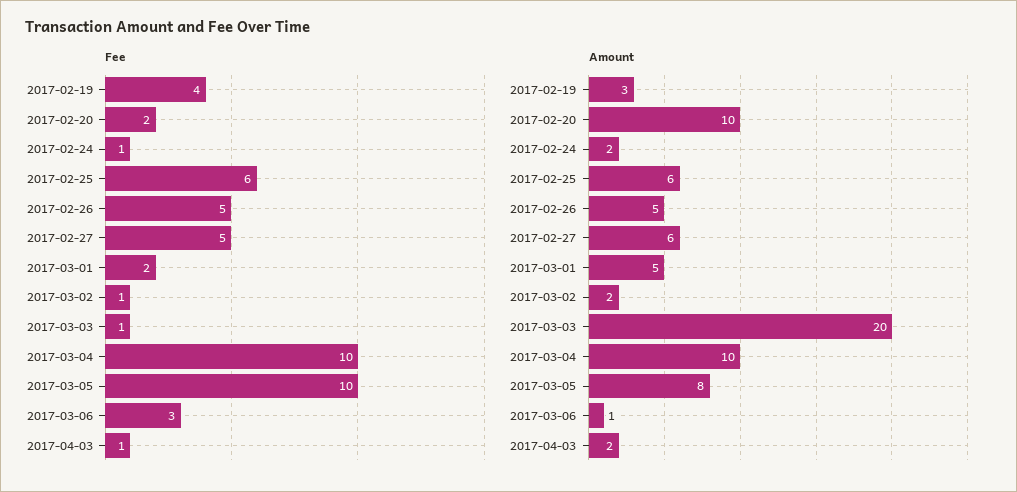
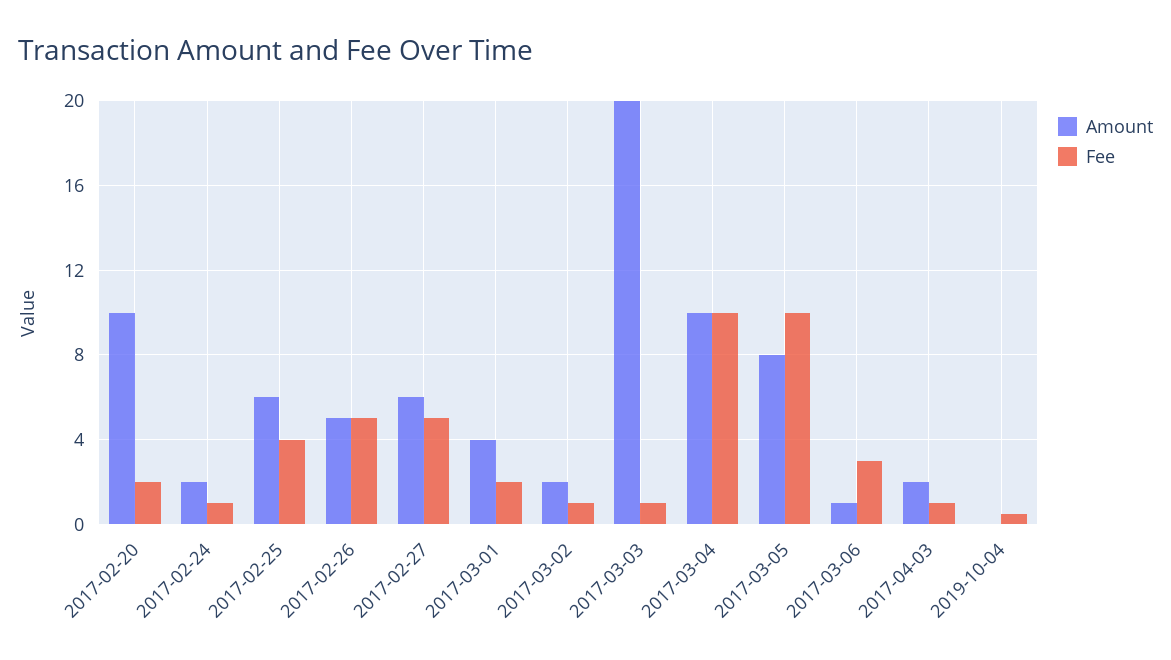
Fee, 2017-02-19: 4 -> none
Fee, 2017-02-25: 6 -> 4
Amount, 2017-02-19: 3 -> none
Amount, 2017-03-01: 5 -> 4
Amount, 2019-10-04: none -> 0
Fee, 2019-10-04: none -> 0.5

